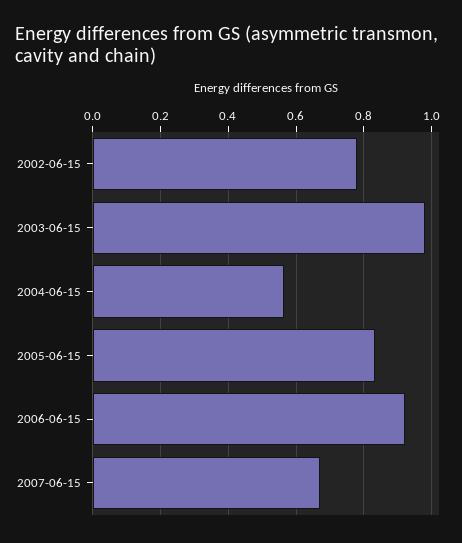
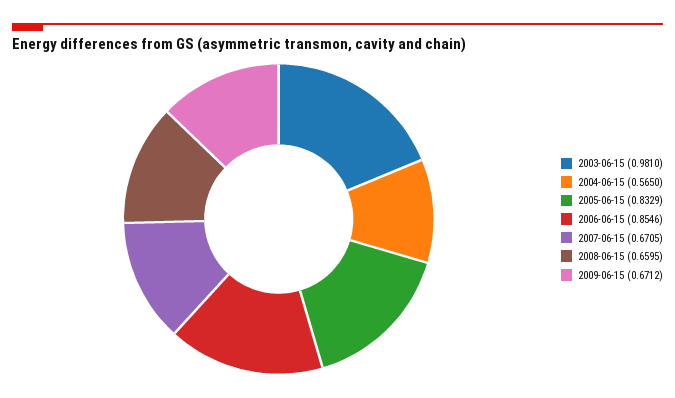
2002-06-15: 0.78 -> none
2006-06-15: 0.92 -> 0.8546
2008-06-15: none -> 0.6595
2009-06-15: none -> 0.6712

